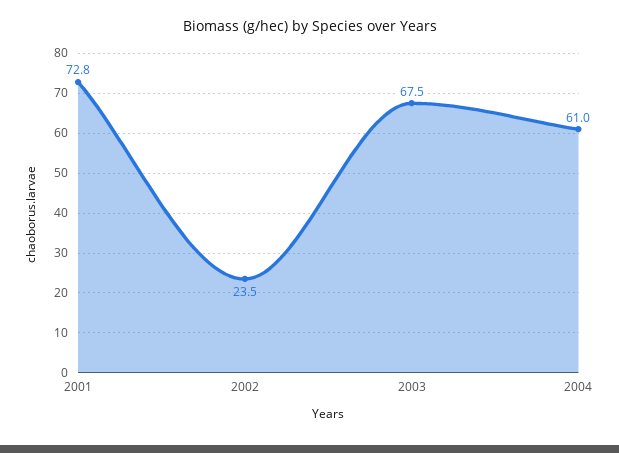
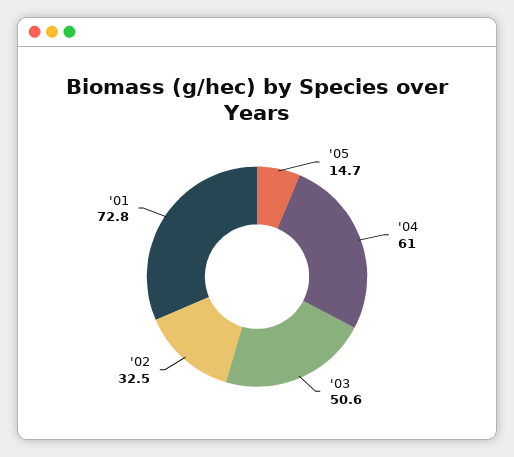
2002: 23.5 -> 32.5
2003: 67.5 -> 50.6
'05: none -> 14.7

